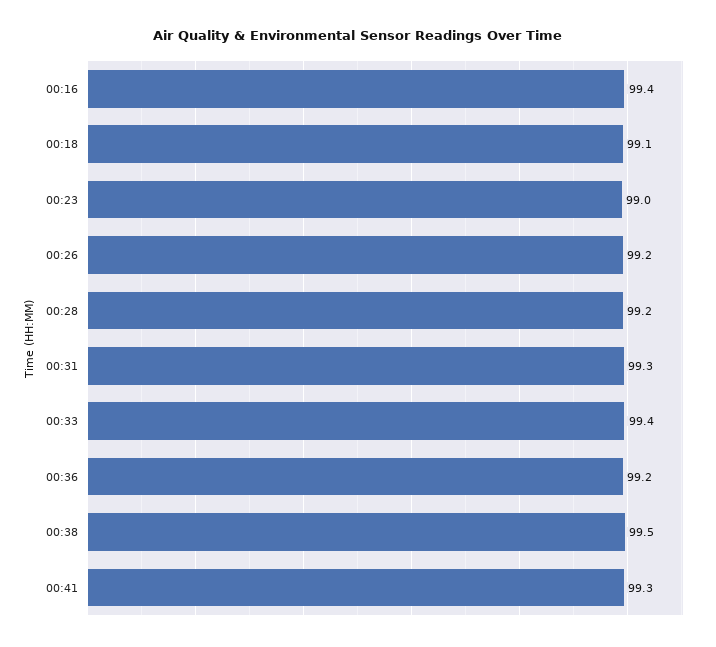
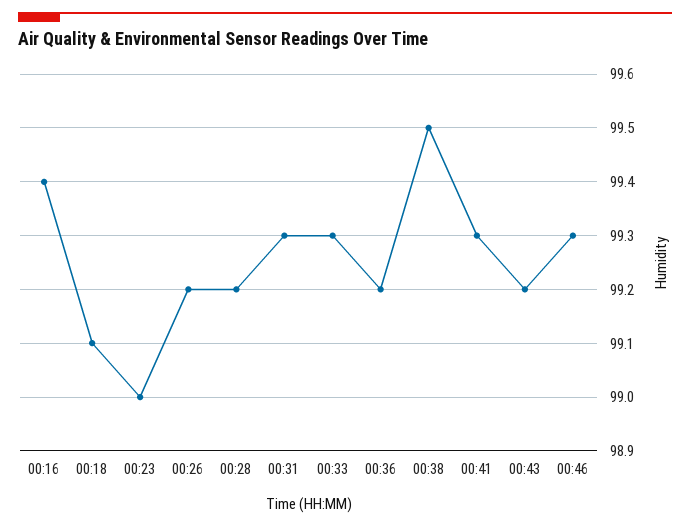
00:33: 99.4 -> 99.3
00:43: none -> 99.2
00:46: none -> 99.3

